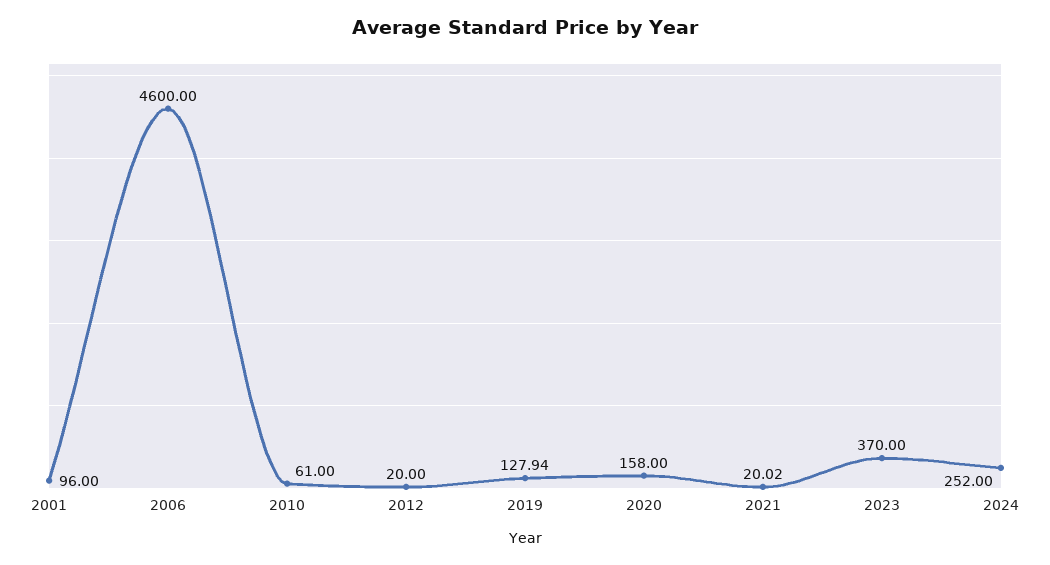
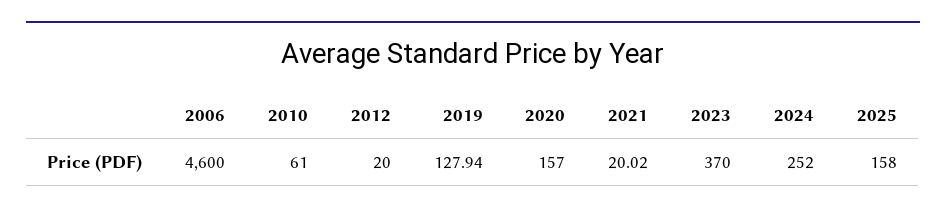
2001: 96 -> none
2020: 158 -> 157
2025: none -> 158

